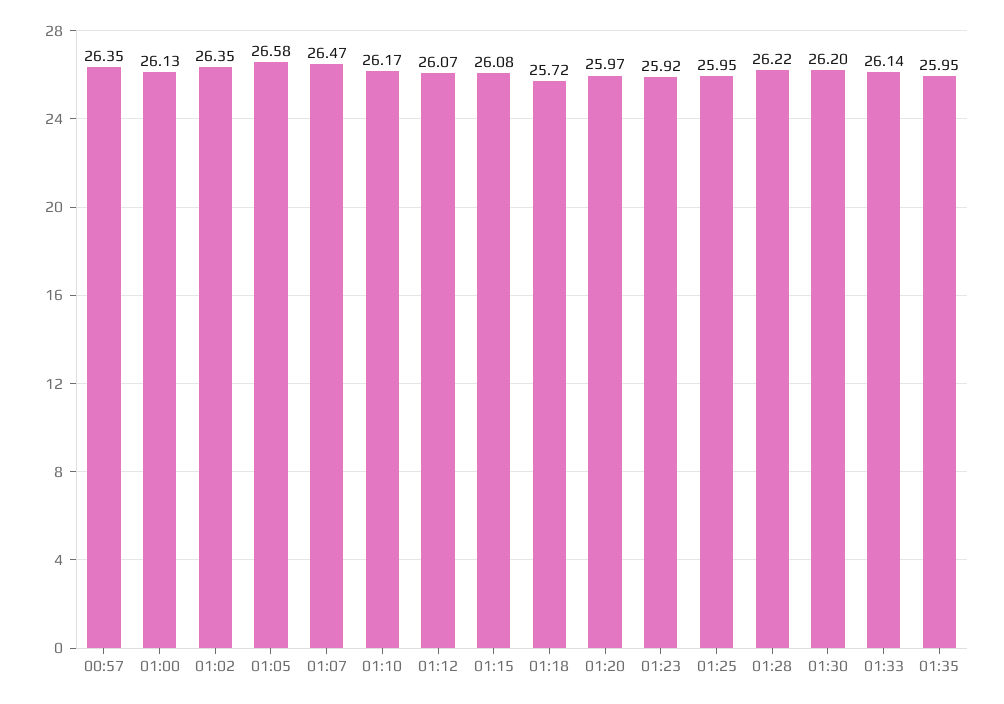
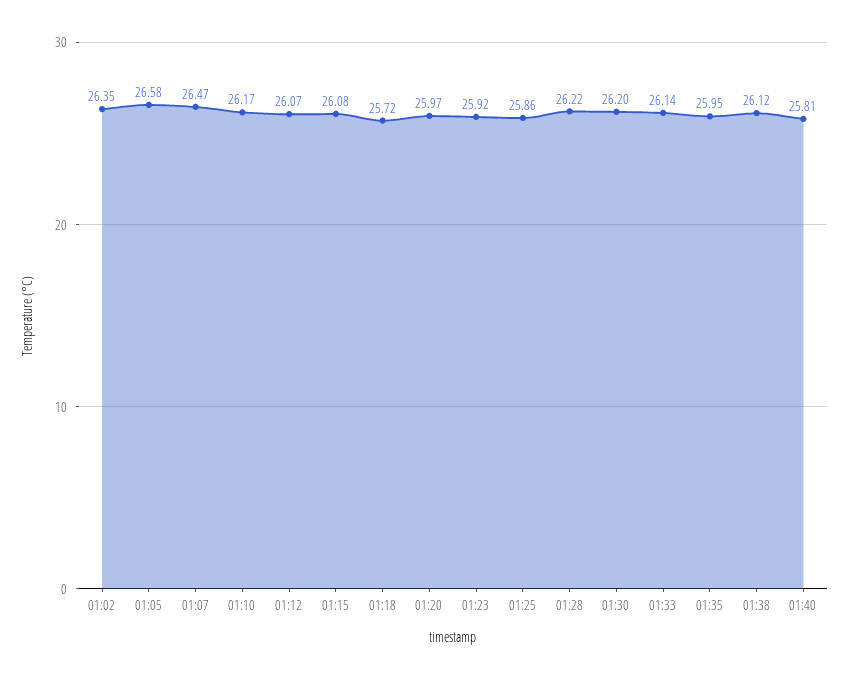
00:57: 26.35 -> none
01:00: 26.13 -> none
01:25: 25.95 -> 25.86
01:38: none -> 26.12
01:40: none -> 25.81

